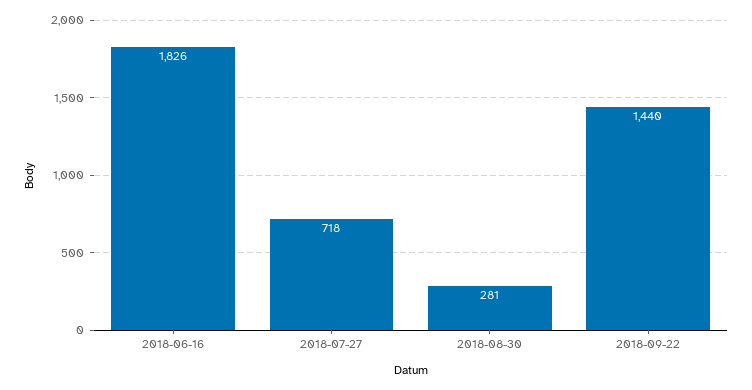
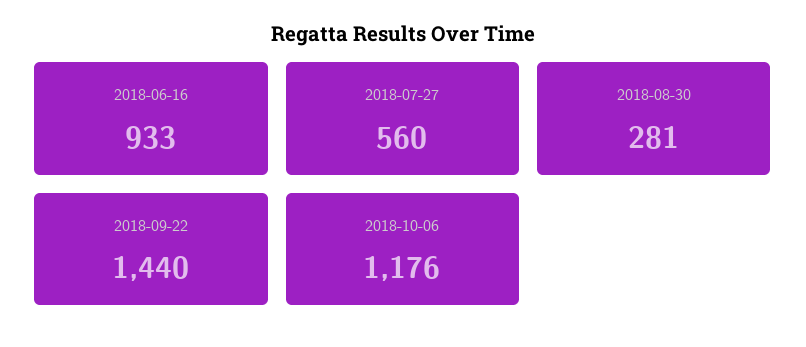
2018-06-16: 1826 -> 933
2018-07-27: 718 -> 560
2018-10-06: none -> 1176

